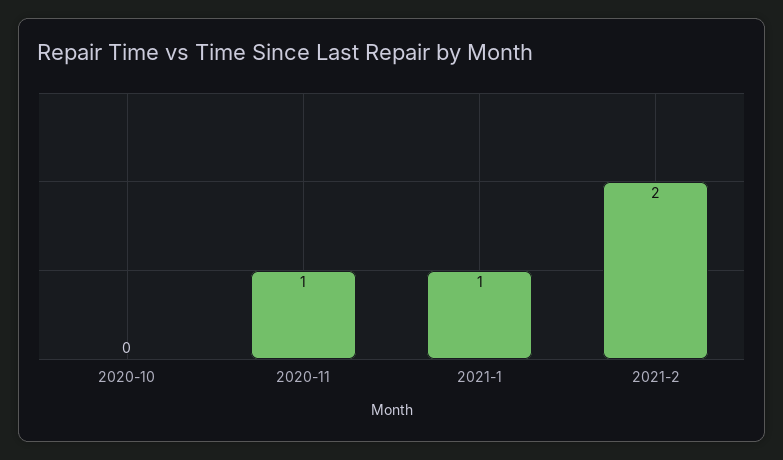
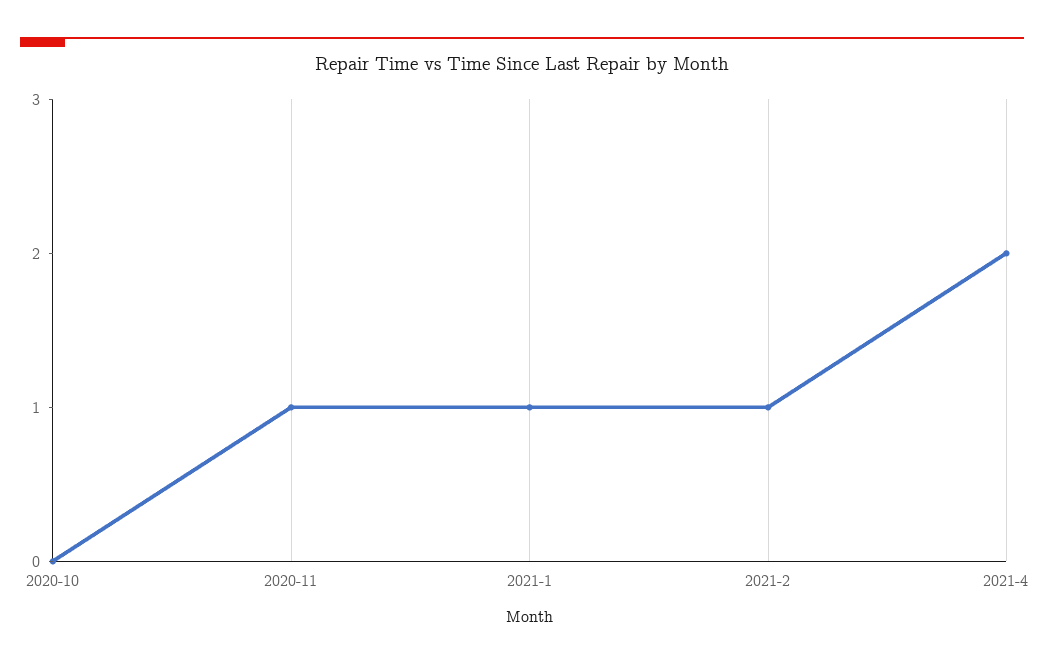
2021-2: 2 -> 1
2021-4: none -> 2

